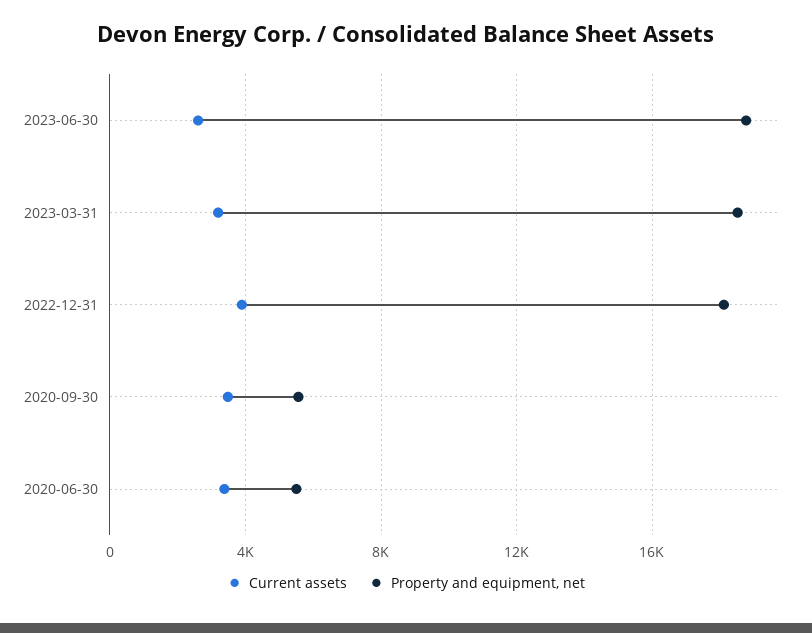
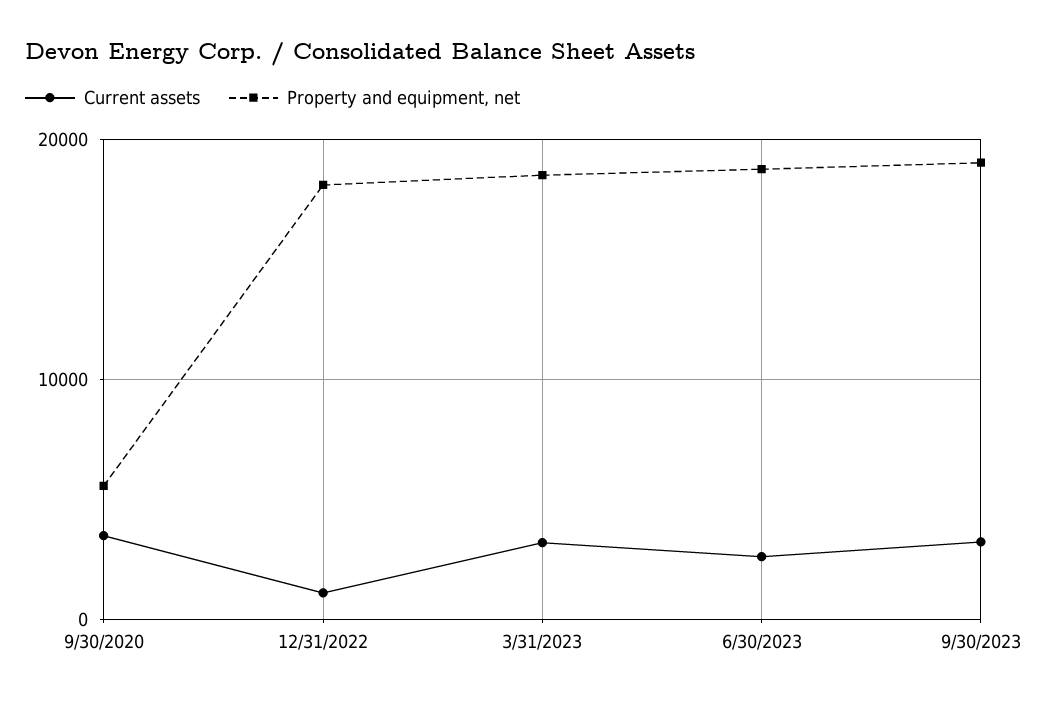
Current assets, 2022-12-31: 4000 -> 1000
Current assets, 2020-06-30: 3500 -> none
Property and equipment, net, 2020-06-30: 5500 -> none
Current assets, 9/30/2023: none -> 3000
Property and equipment, net, 9/30/2023: none -> 19000

